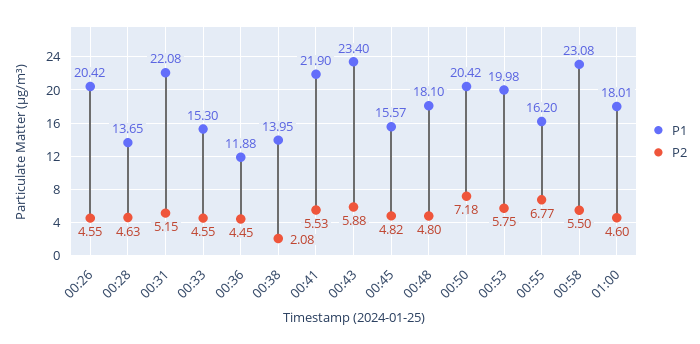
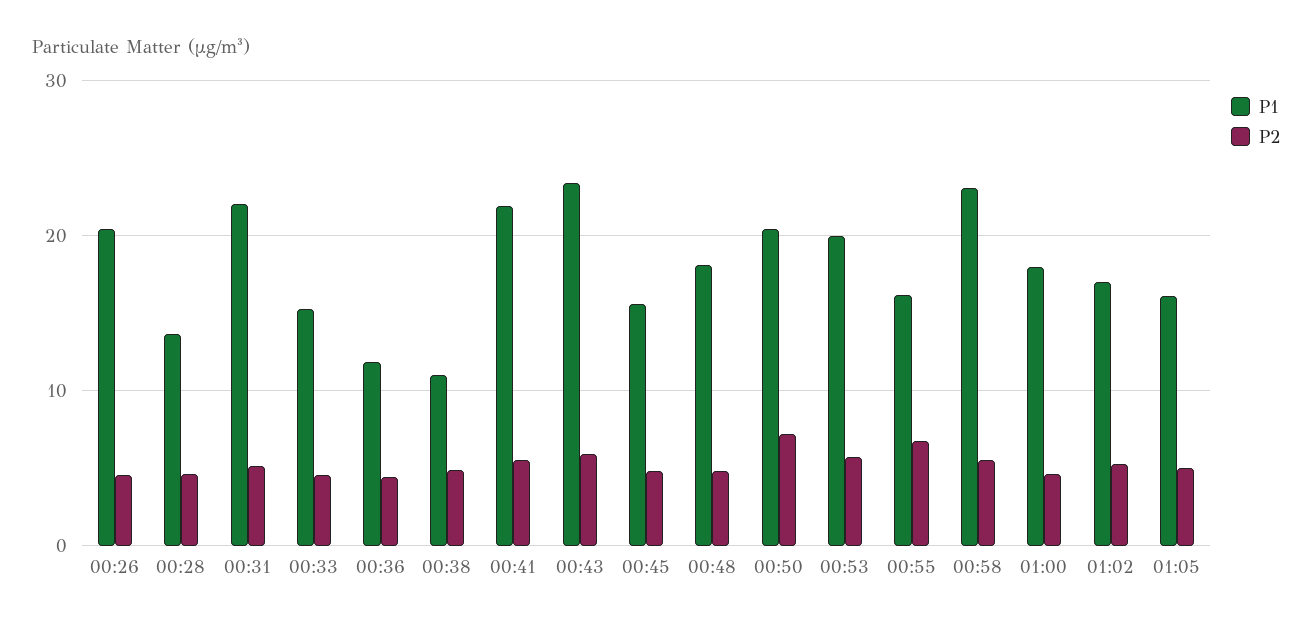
P1, 00:38: 13.95 -> 11
P2, 00:38: 2.08 -> 5
P1, 01:02: none -> 17
P2, 01:02: none -> 5
P1, 01:05: none -> 16
P2, 01:05: none -> 5

